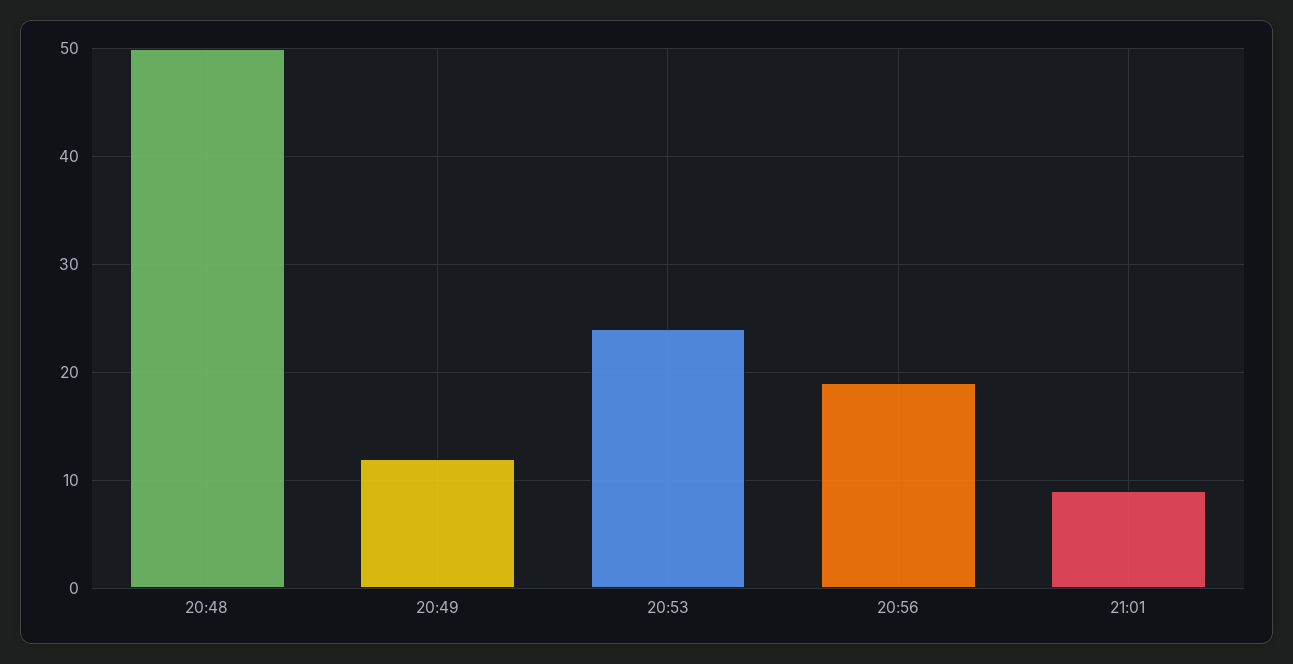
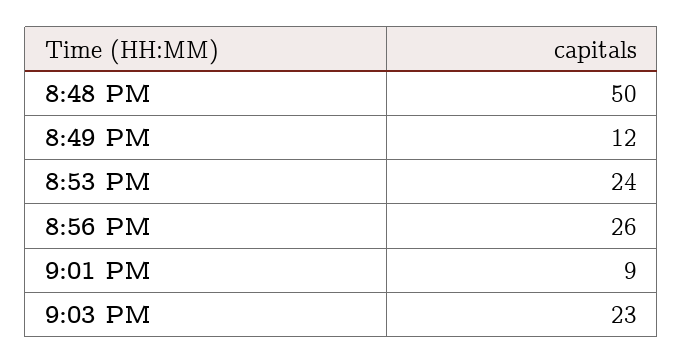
20:56: 19 -> 26
9:03 PM: none -> 23

